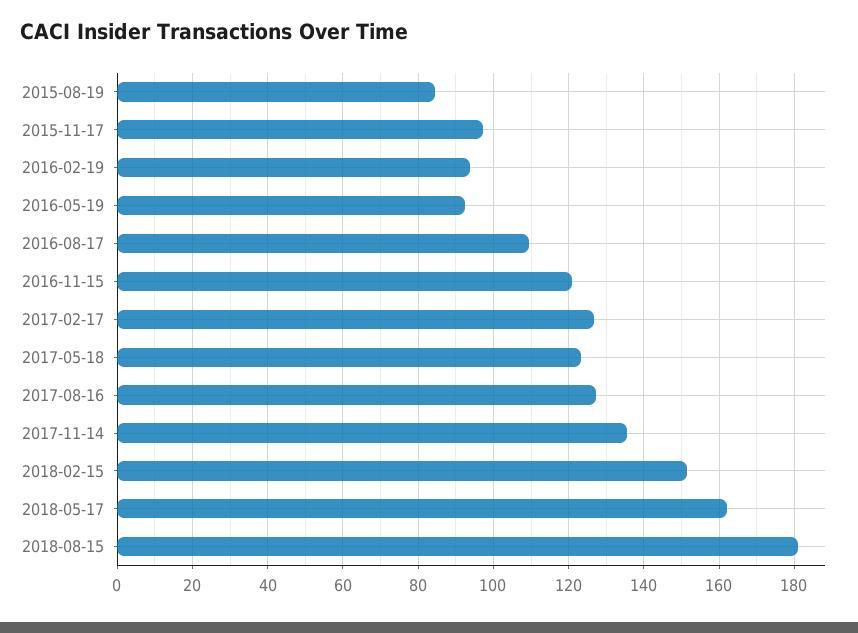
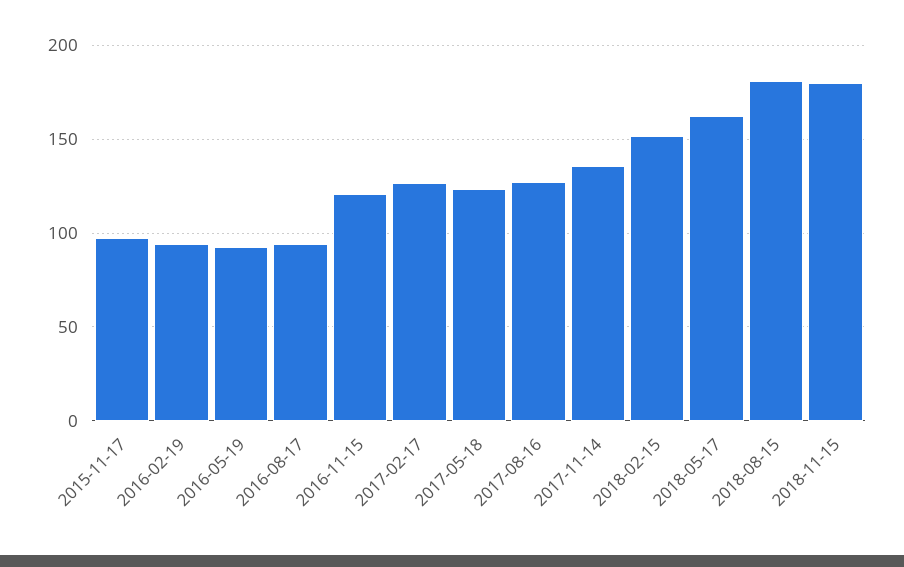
2015-08-19: 84 -> none
2016-08-17: 110 -> 95
2018-11-15: none -> 180

